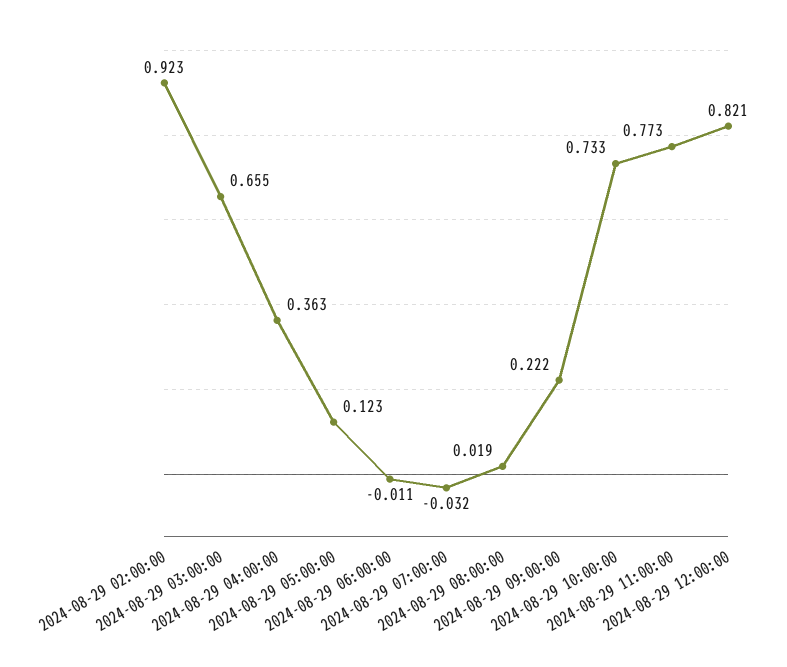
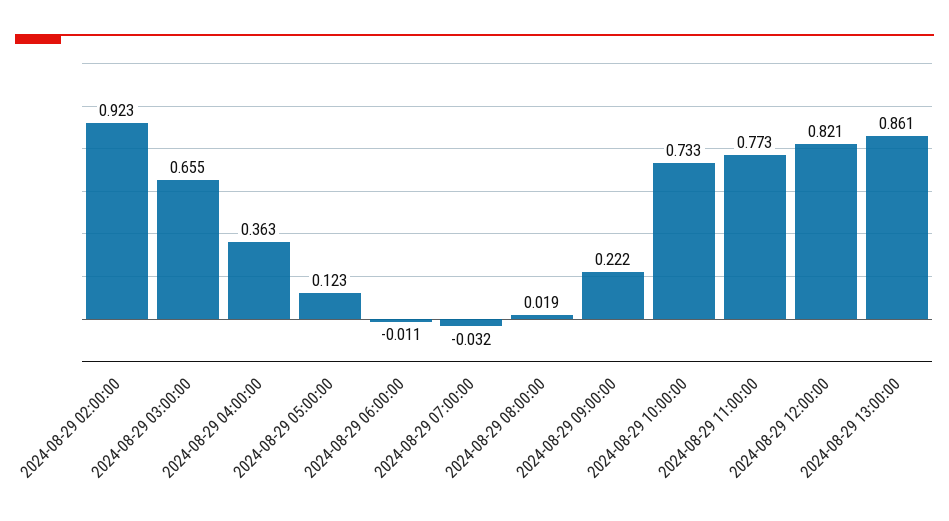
2024-08-29 13:00:00: none -> 0.861

